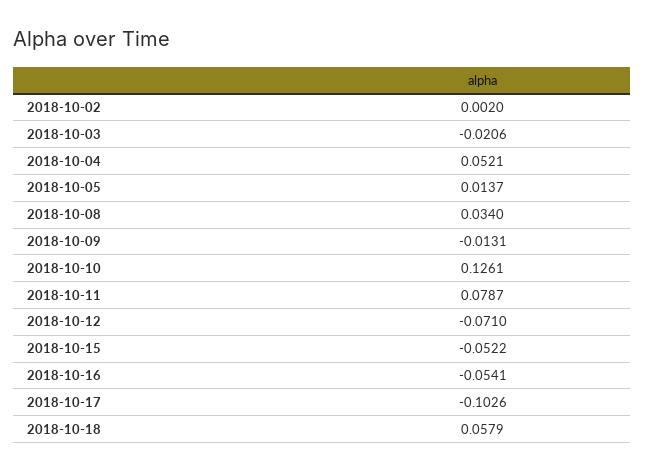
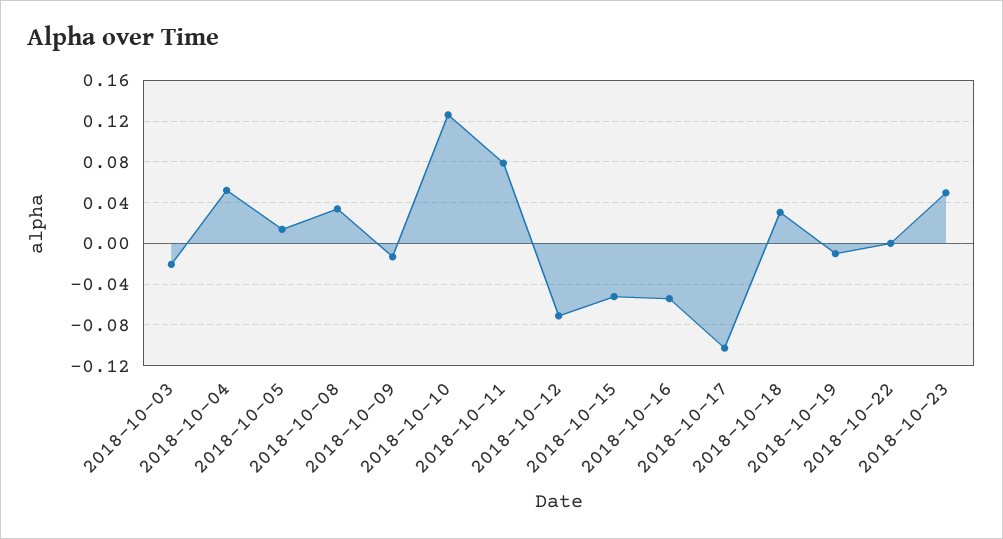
2018-10-02: 0.002 -> none
2018-10-18: 0.0579 -> 0.03
2018-10-19: none -> -0.01
2018-10-22: none -> 0
2018-10-23: none -> 0.05

